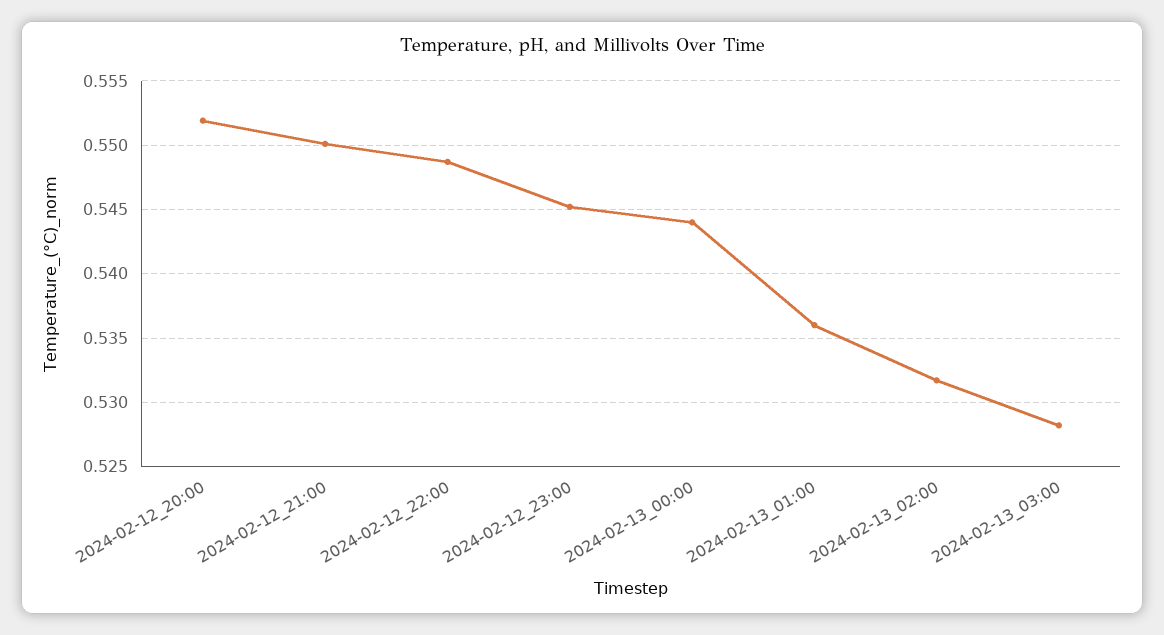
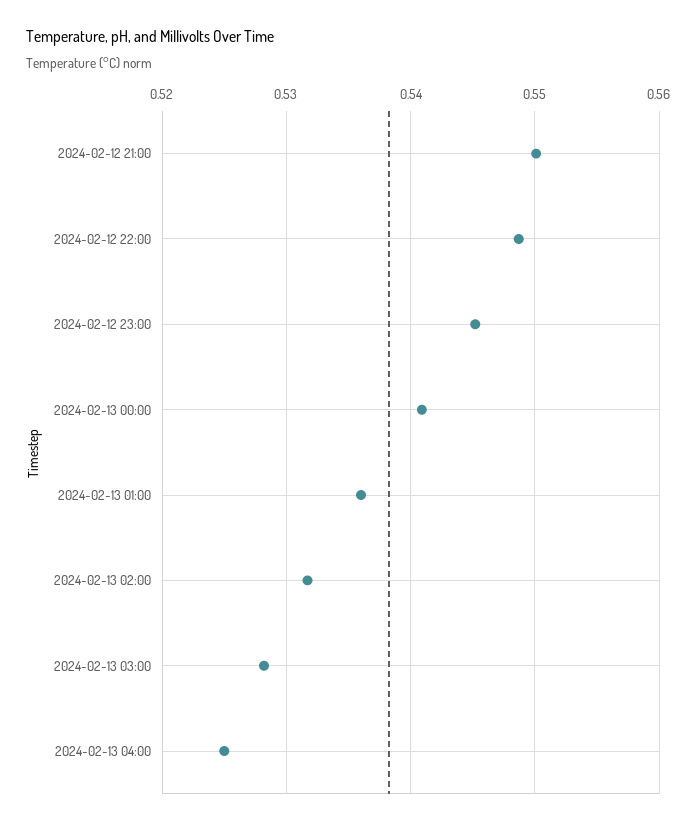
2024-02-12_20:00: 0.552 -> none
2024-02-13_00:00: 0.544 -> 0.541
2024-02-13 04:00: none -> 0.525

